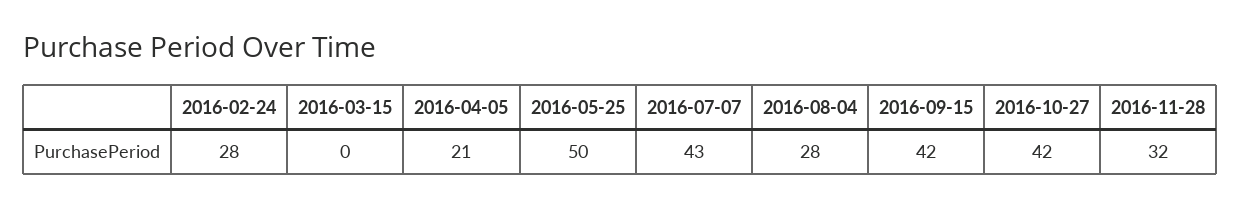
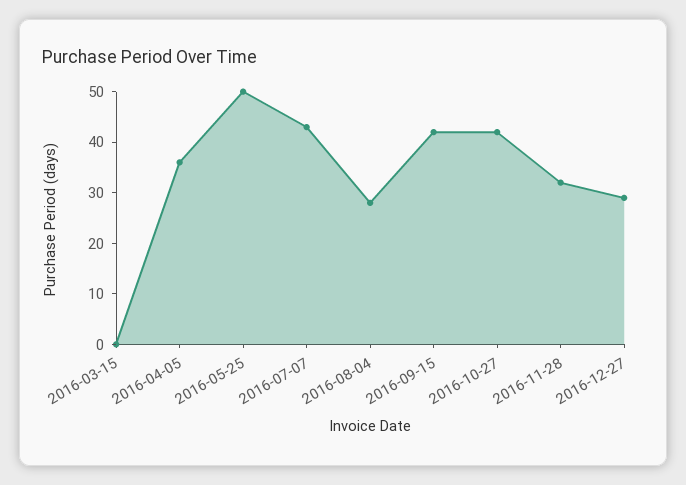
2016-02-24: 28 -> none
2016-04-05: 21 -> 35
2016-12-27: none -> 30

